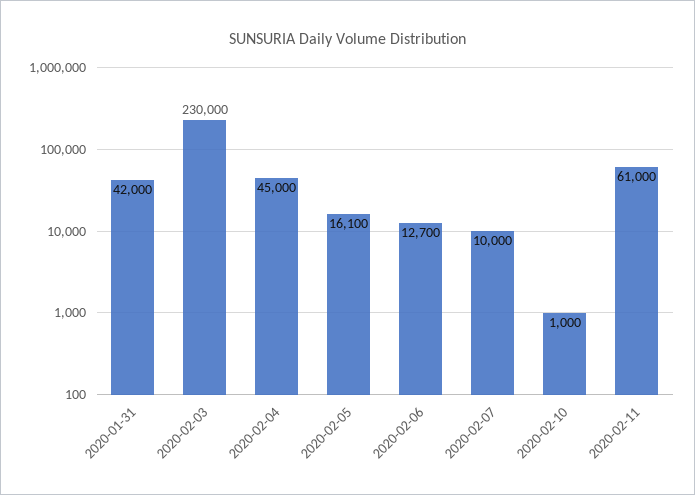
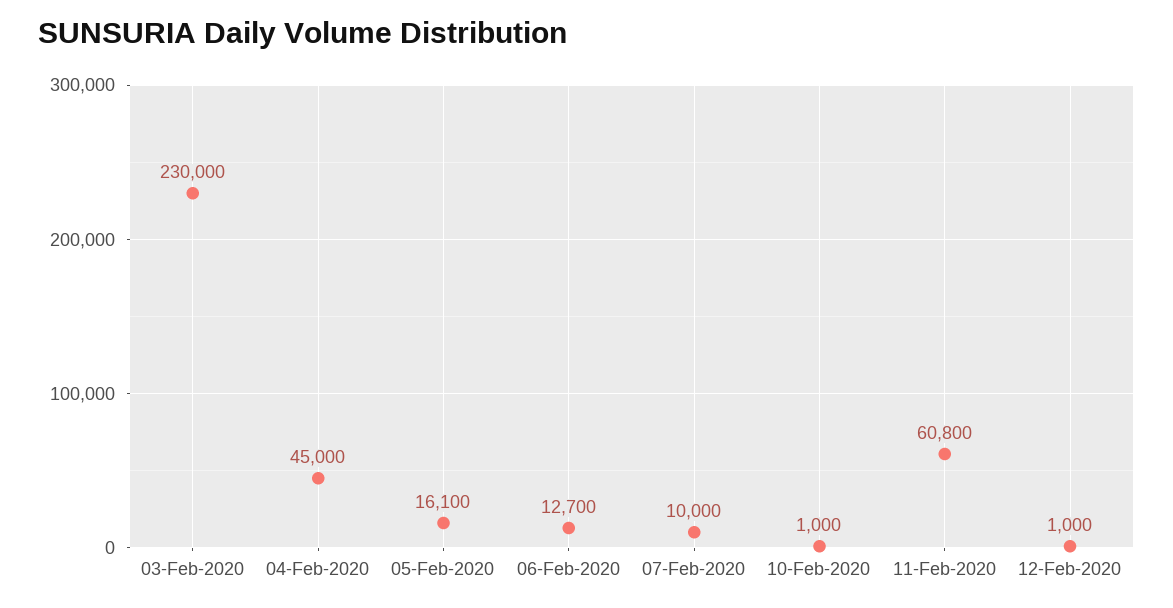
2020-01-31: 42000 -> none
2020-02-11: 61000 -> 60800
12-Feb-2020: none -> 1000

